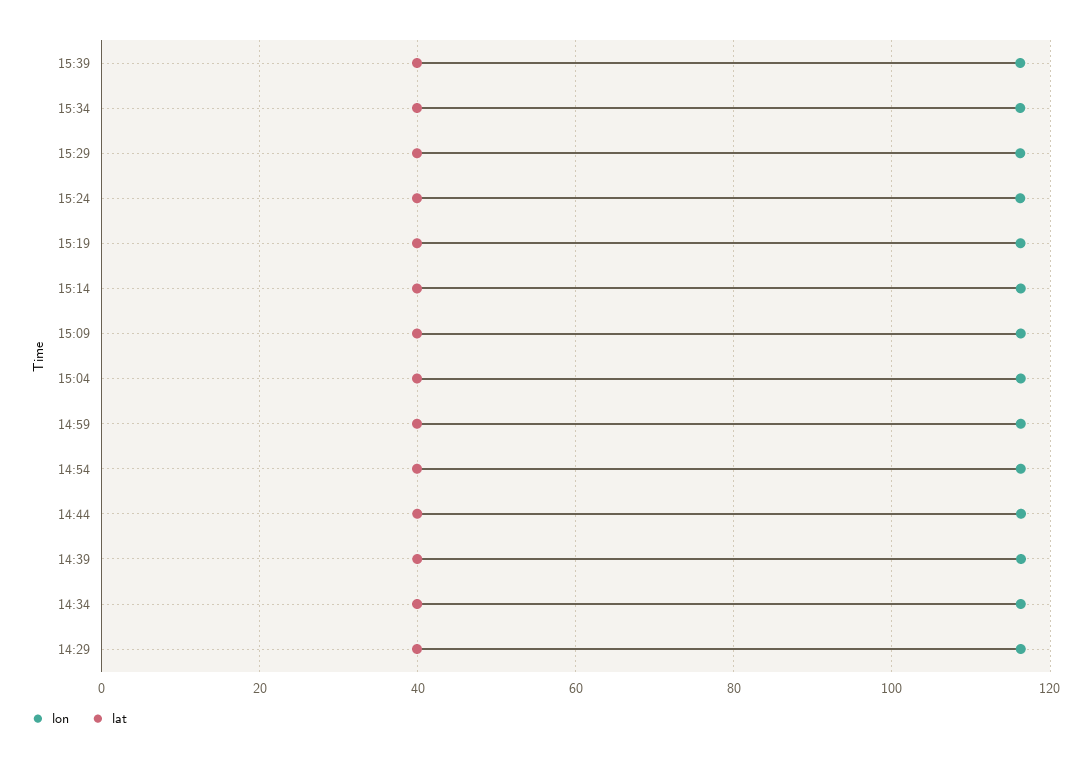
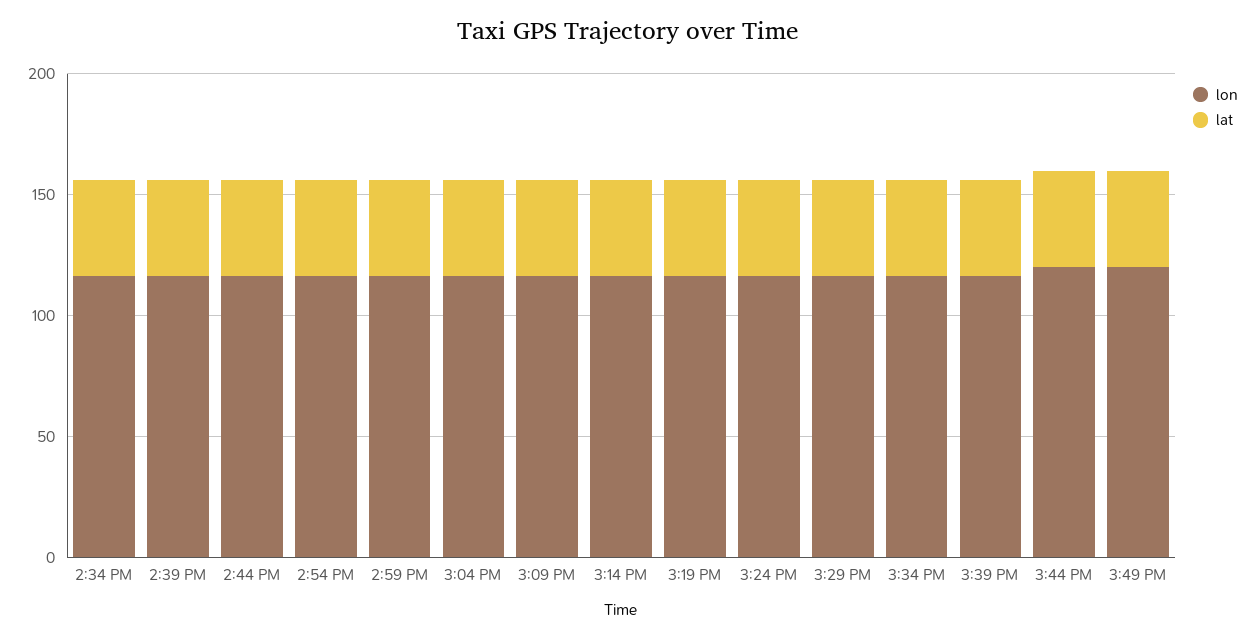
lon, 14:29: 116 -> none
lat, 14:29: 40 -> none
lon, 3:44 PM: none -> 120
lat, 3:44 PM: none -> 40
lon, 3:49 PM: none -> 120
lat, 3:49 PM: none -> 40

